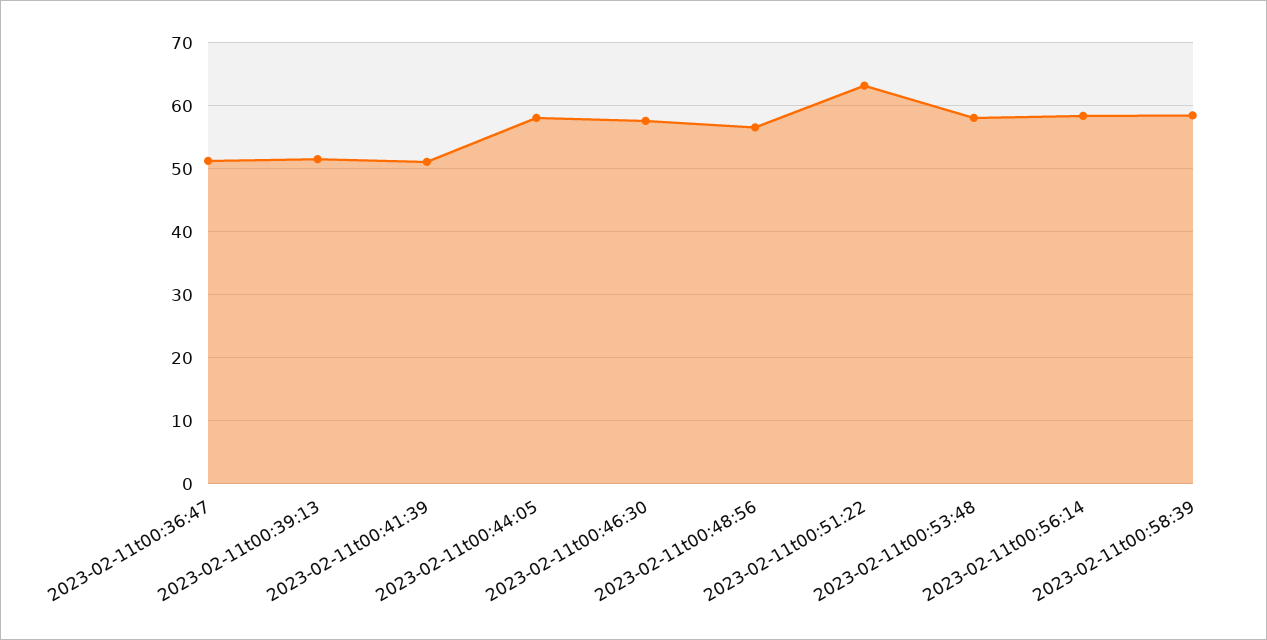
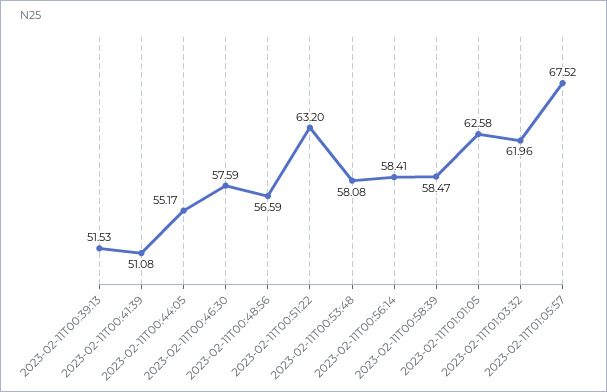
2023-02-11t00:36:47: 51 -> none
2023-02-11t00:44:05: 58 -> 55.17
2023-02-11T01:01:05: none -> 62.58
2023-02-11T01:03:32: none -> 61.96
2023-02-11T01:05:57: none -> 67.52

